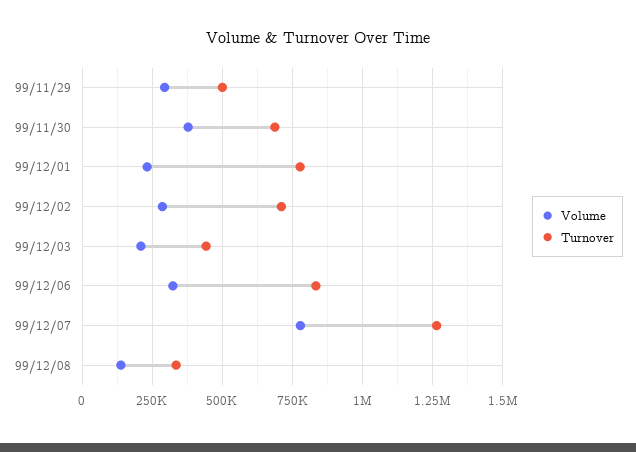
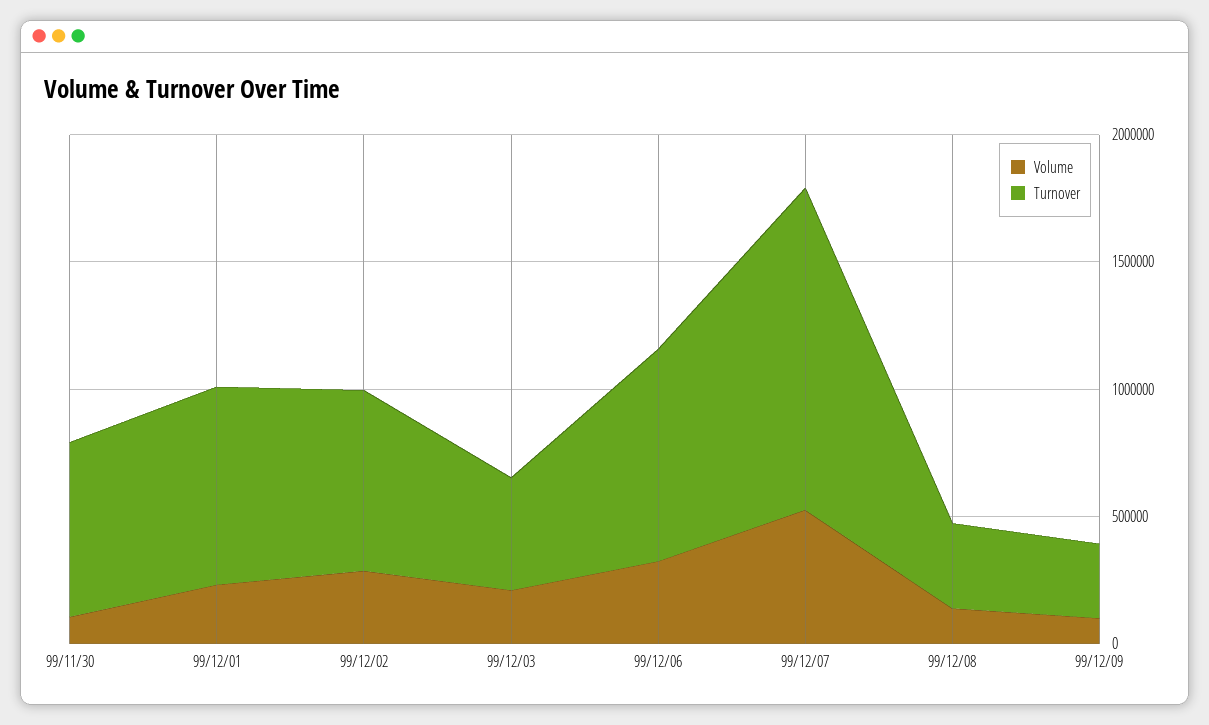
Volume, 99/11/29: 300000 -> none
Turnover, 99/11/29: 500000 -> none
Volume, 99/11/30: 375000 -> 100000
Volume, 99/12/07: 775000 -> 500000
Volume, 99/12/09: none -> 100000
Turnover, 99/12/09: none -> 300000

